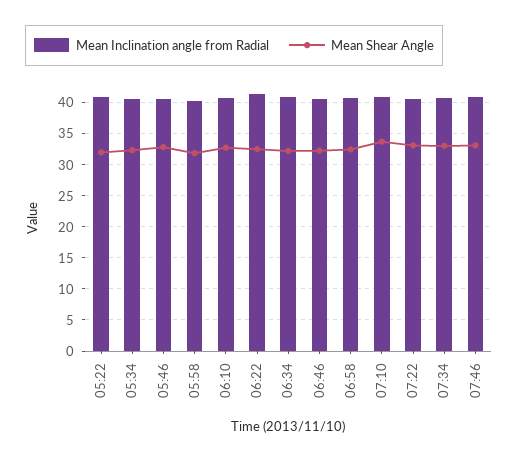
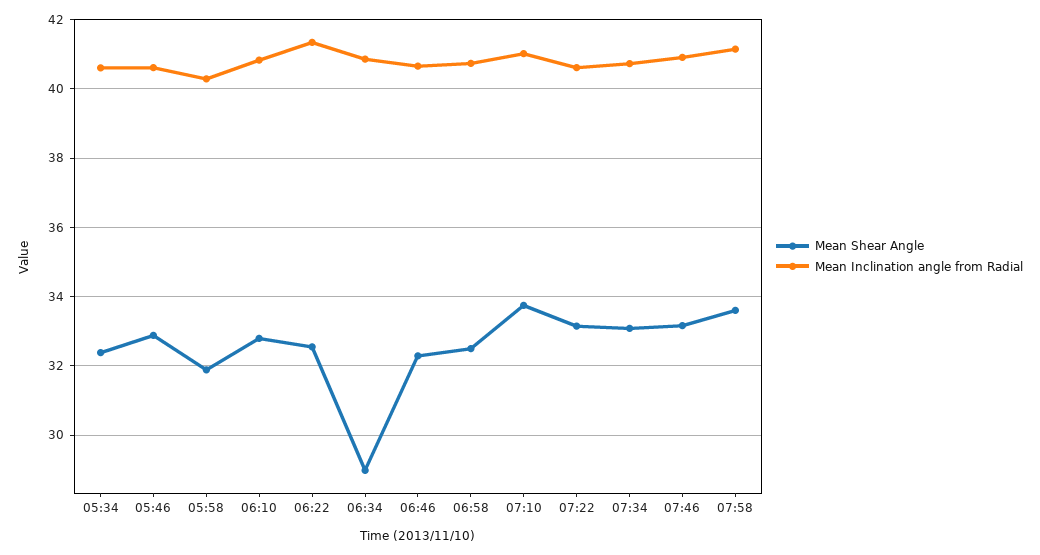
Mean Inclination angle from Radial, 05:22: 41 -> none
Mean Shear Angle, 05:22: 32 -> none
Mean Shear Angle, 06:34: 32 -> 29
Mean Shear Angle, 07:58: none -> 33.6
Mean Inclination angle from Radial, 07:58: none -> 41.2

